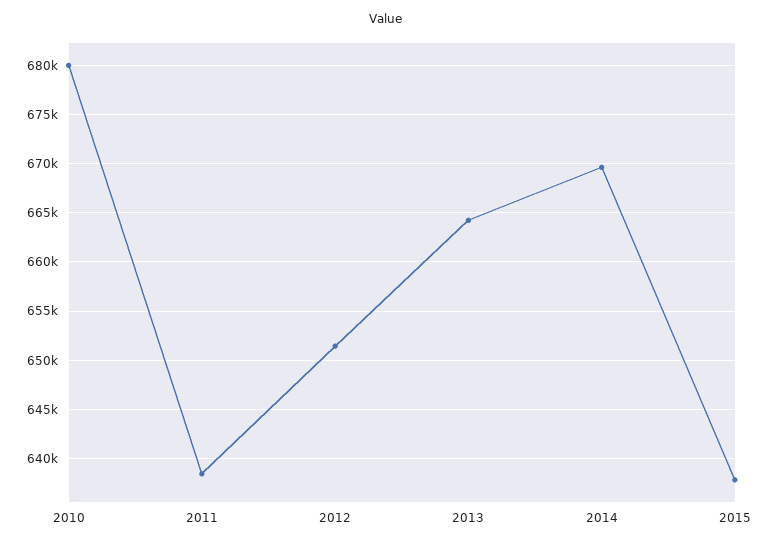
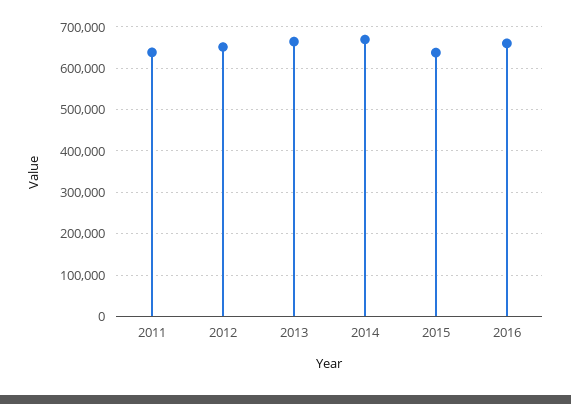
2010: 680000 -> none
2016: none -> 660000

